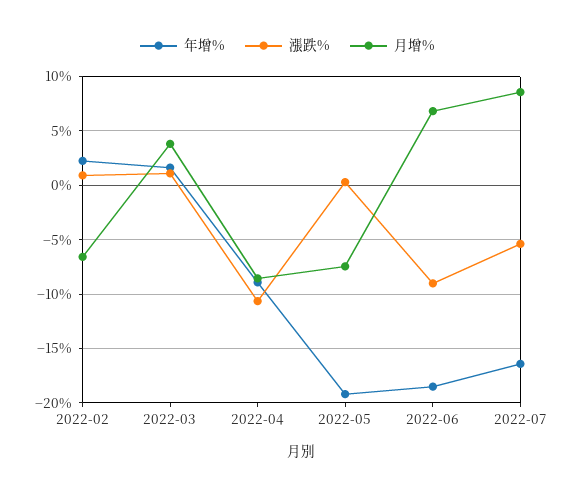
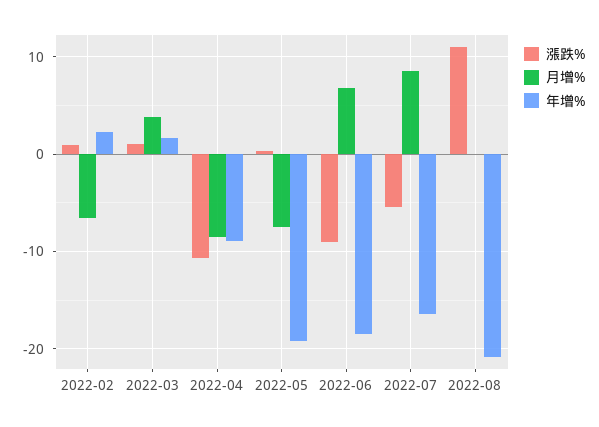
漲跌%, 2022-08: none -> 11
月增%, 2022-08: none -> 0
年增%, 2022-08: none -> -21

